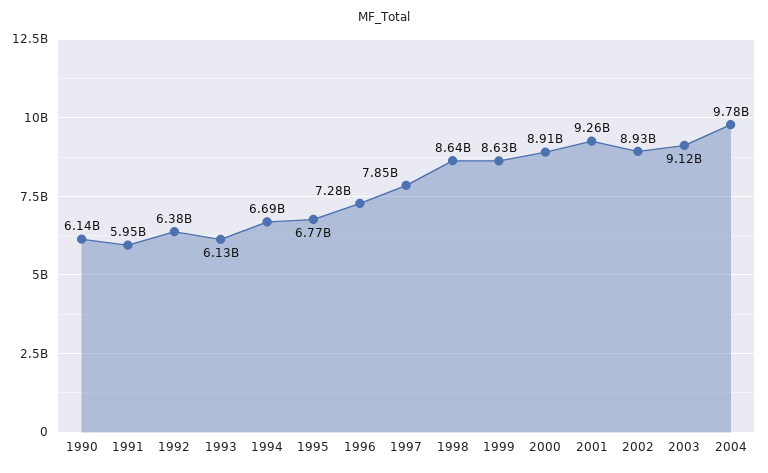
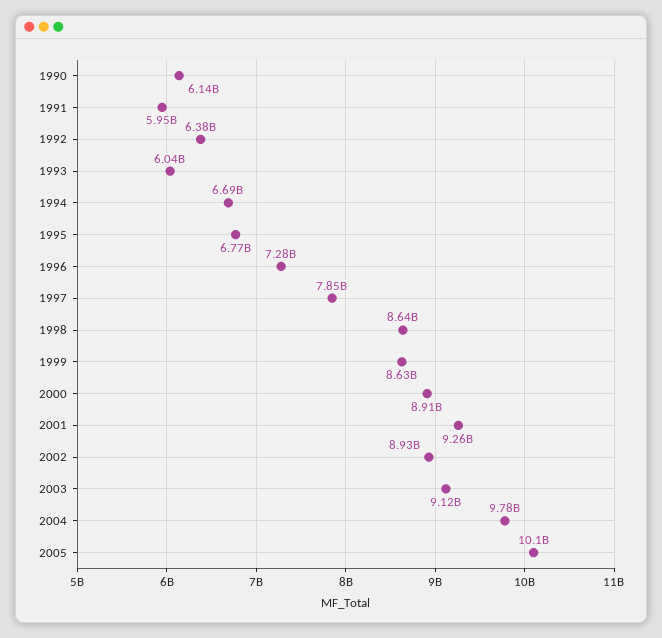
1993: 6130000000 -> 6040000000
2005: none -> 10100000000

